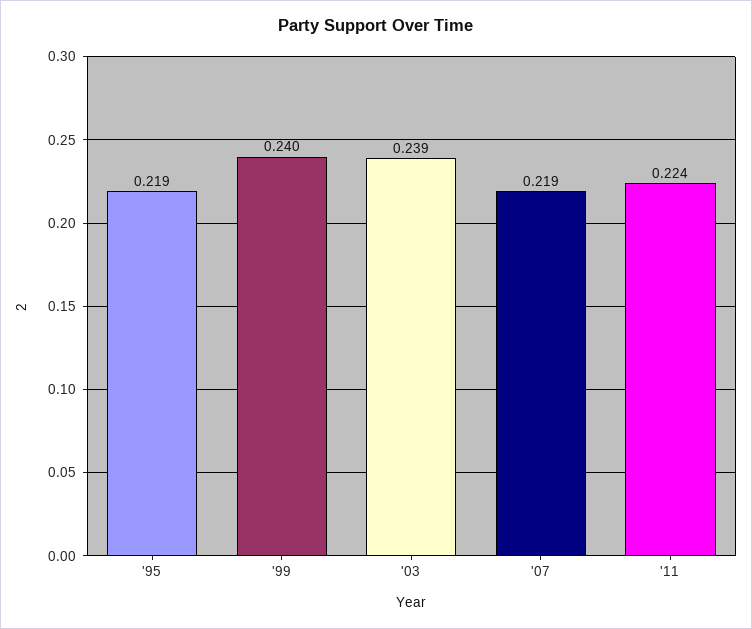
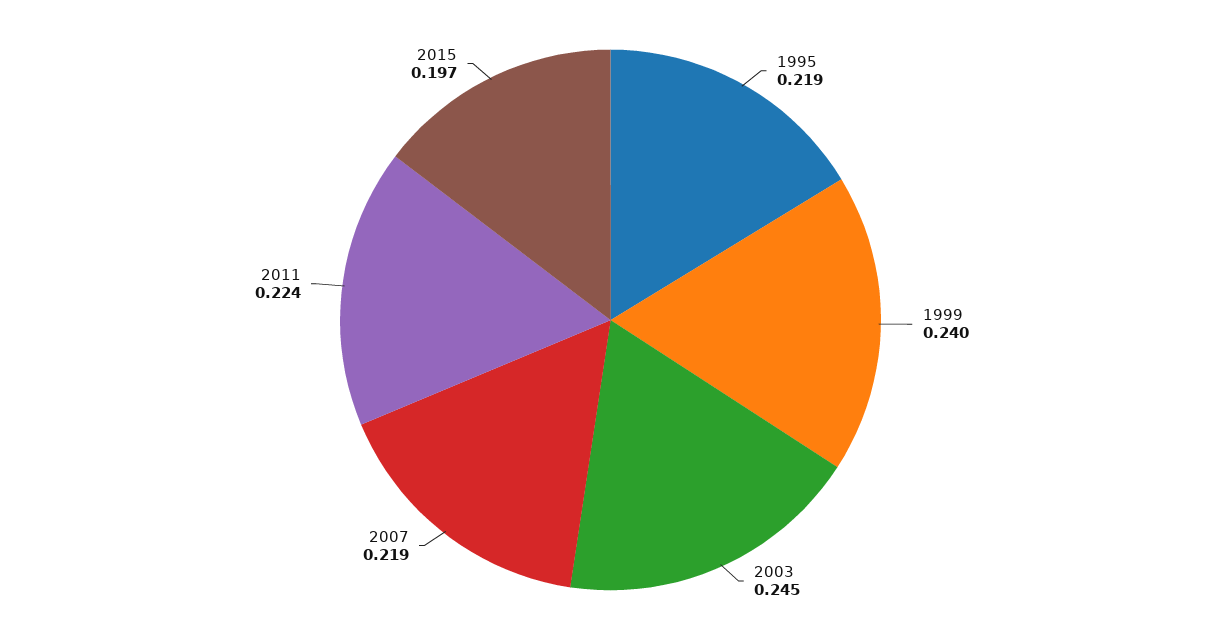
'03: 0.239 -> 0.245
2015: none -> 0.197

